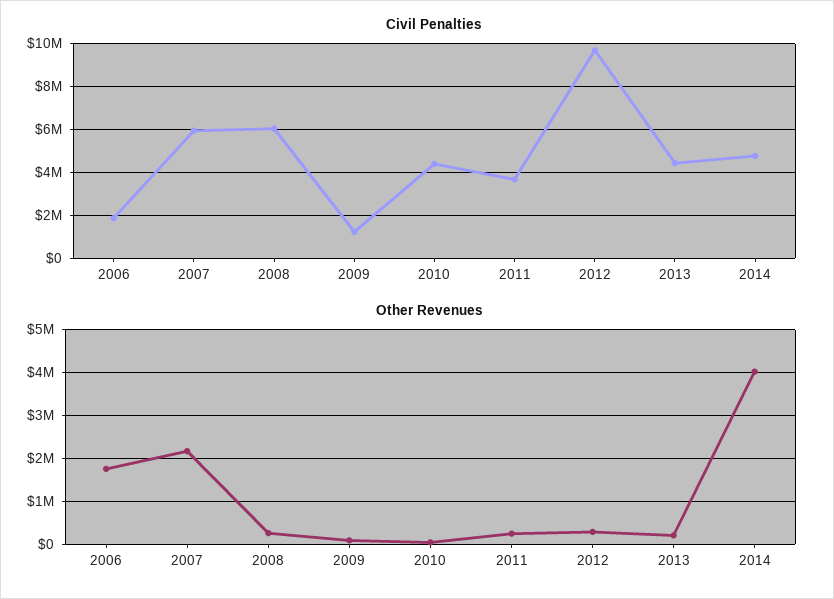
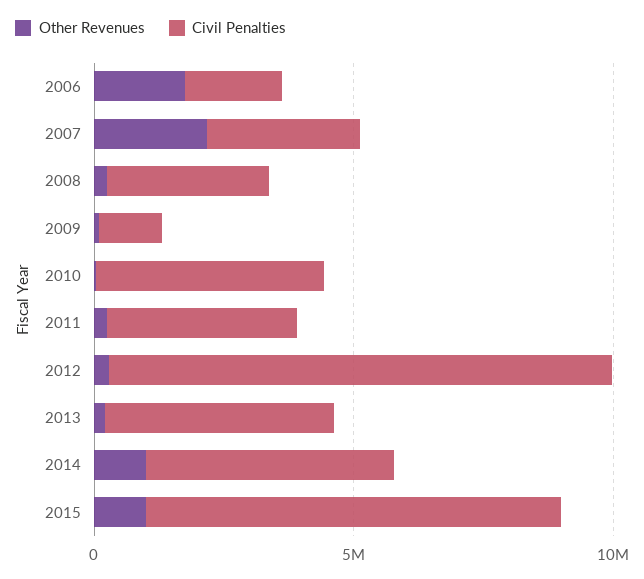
Civil Penalties, 2007: 6000000 -> 3000000
Civil Penalties, 2008: 6000000 -> 3000000
Other Revenues, 2014: 4000000 -> 1000000
Other Revenues, 2015: none -> 1000000
Civil Penalties, 2015: none -> 8000000

